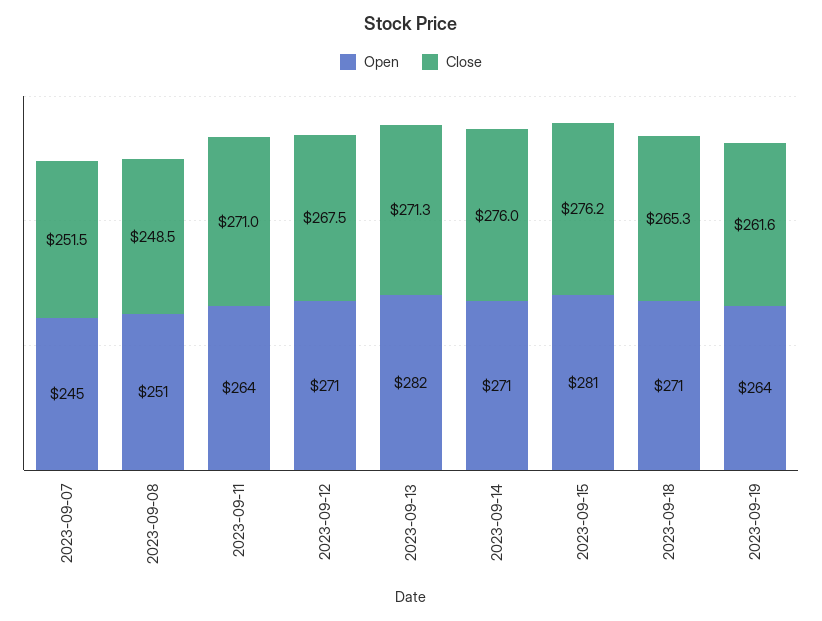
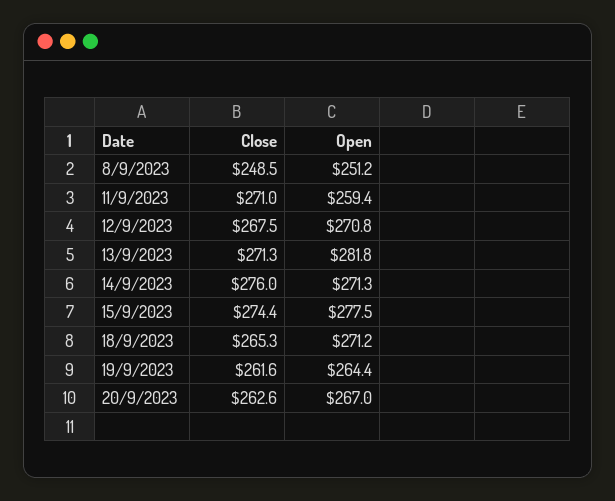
Open, 2023-09-07: 245 -> none
Close, 2023-09-07: 251.5 -> none
Open, 2023-09-11: 264 -> 259.4
Open, 2023-09-15: 281 -> 277.5
Close, 2023-09-15: 276.2 -> 274.4
Close, 20/9/2023: none -> 262.6
Open, 20/9/2023: none -> 267

